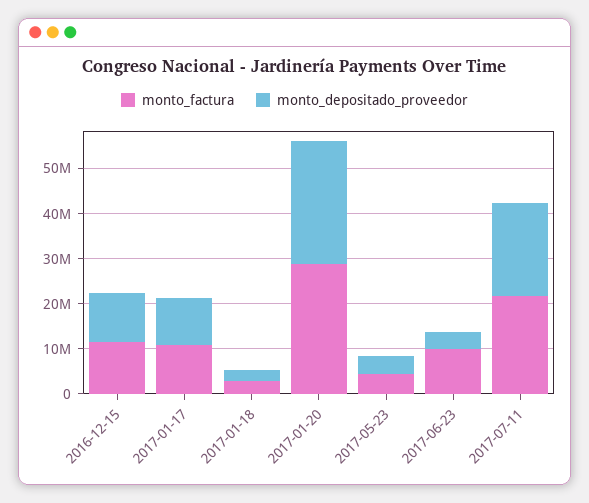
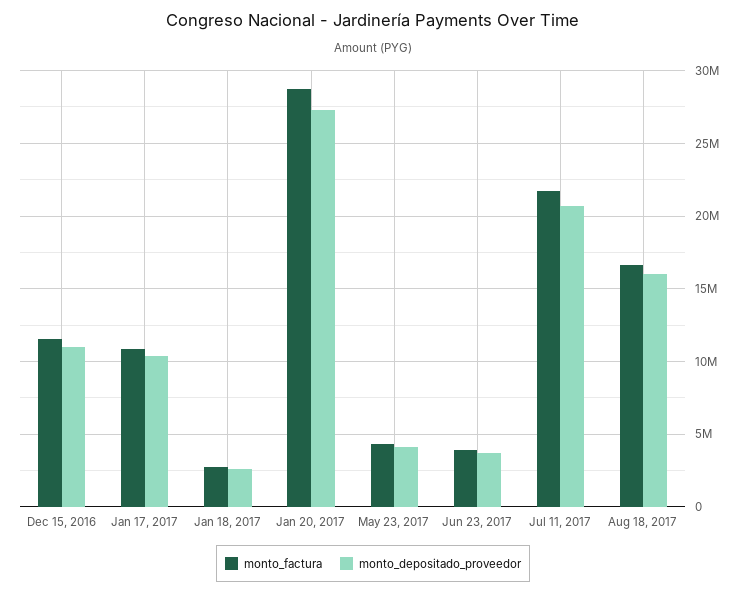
monto_factura, 2017-06-23: 10000000 -> 4000000
monto_factura, Aug 18, 2017: none -> 16500000
monto_depositado_proveedor, Aug 18, 2017: none -> 16000000

